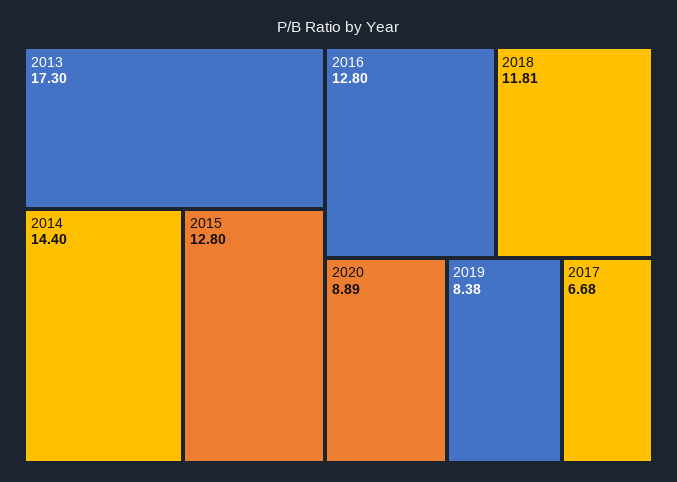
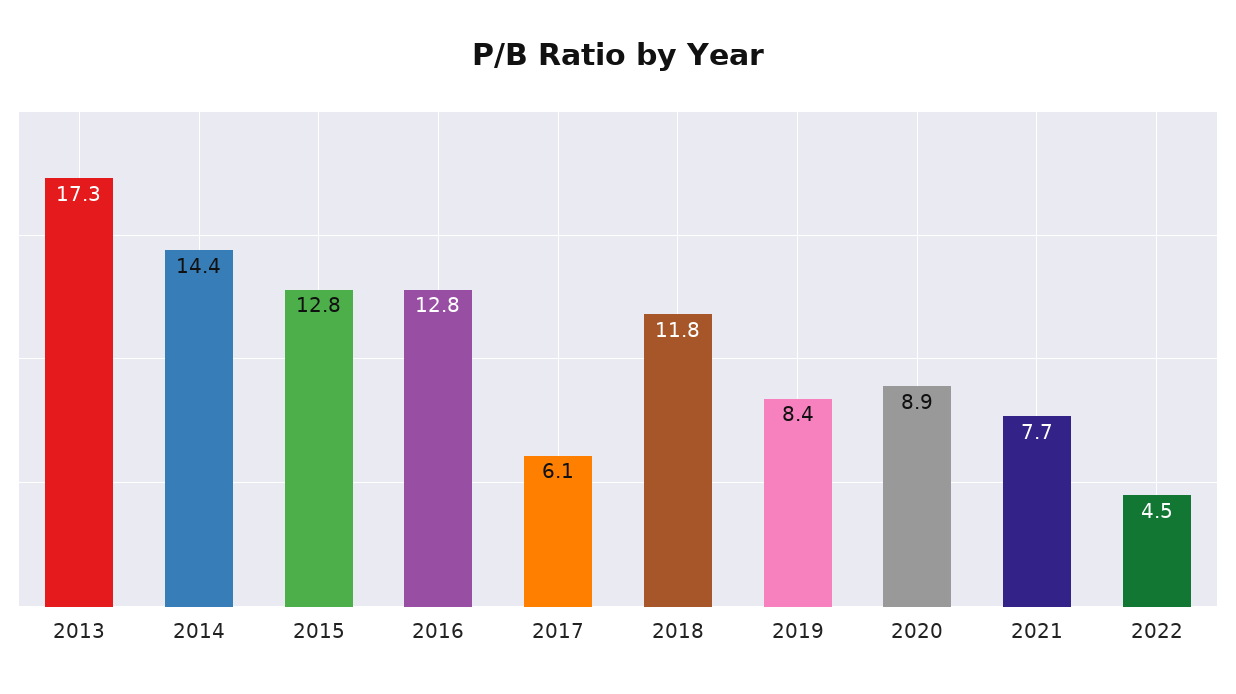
2017: 6.68 -> 6.1
2021: none -> 7.7
2022: none -> 4.5

